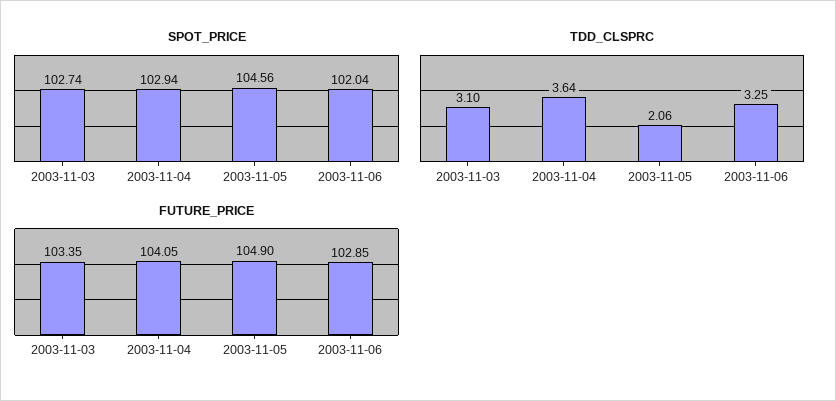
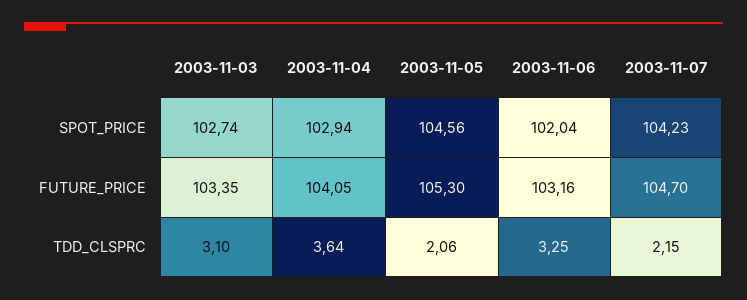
FUTURE_PRICE, 2003-11-05: 104.9 -> 105.3
FUTURE_PRICE, 2003-11-06: 102.85 -> 103.16
SPOT_PRICE, 2003-11-07: none -> 104.23
FUTURE_PRICE, 2003-11-07: none -> 104.7
TDD_CLSPRC, 2003-11-07: none -> 2.15

